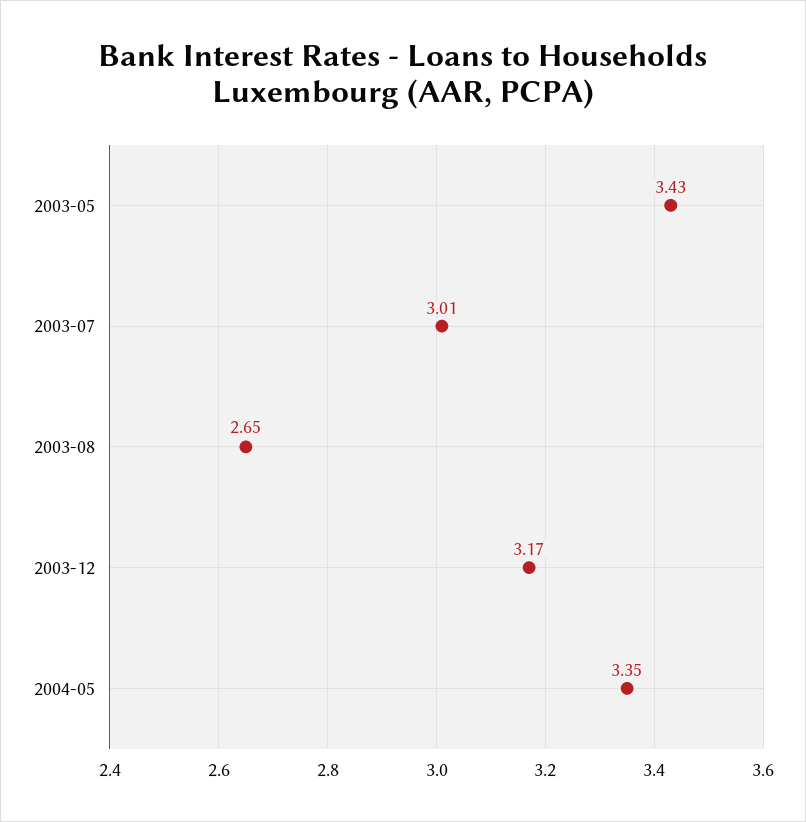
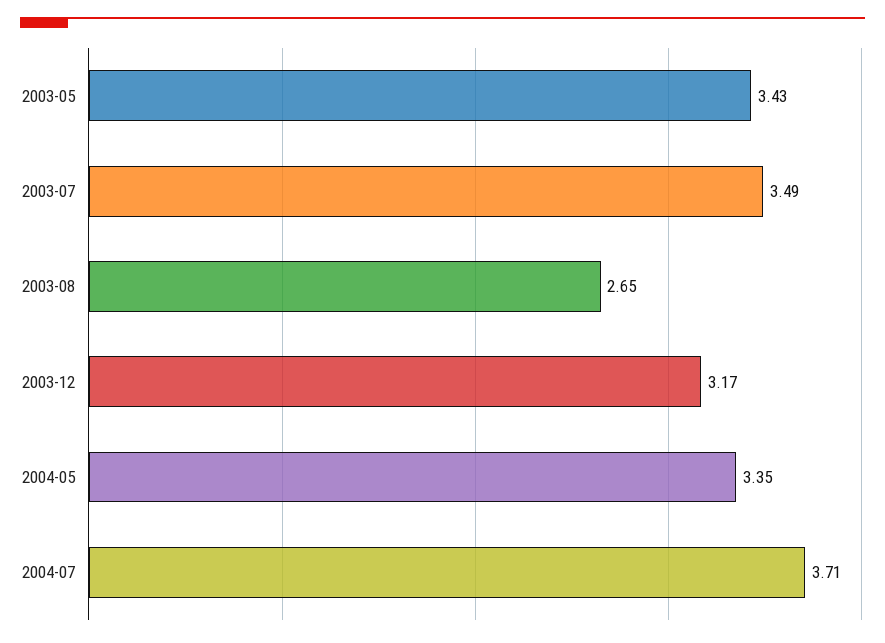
2003-07: 3.01 -> 3.49
2004-07: none -> 3.71

